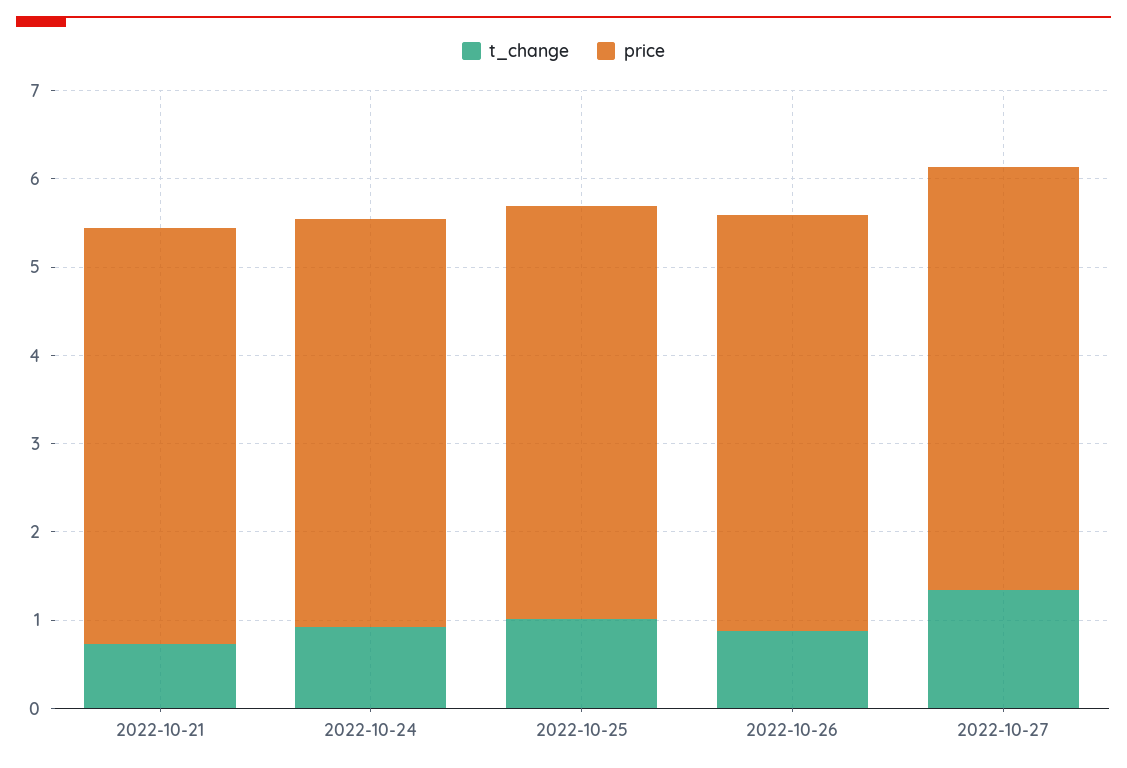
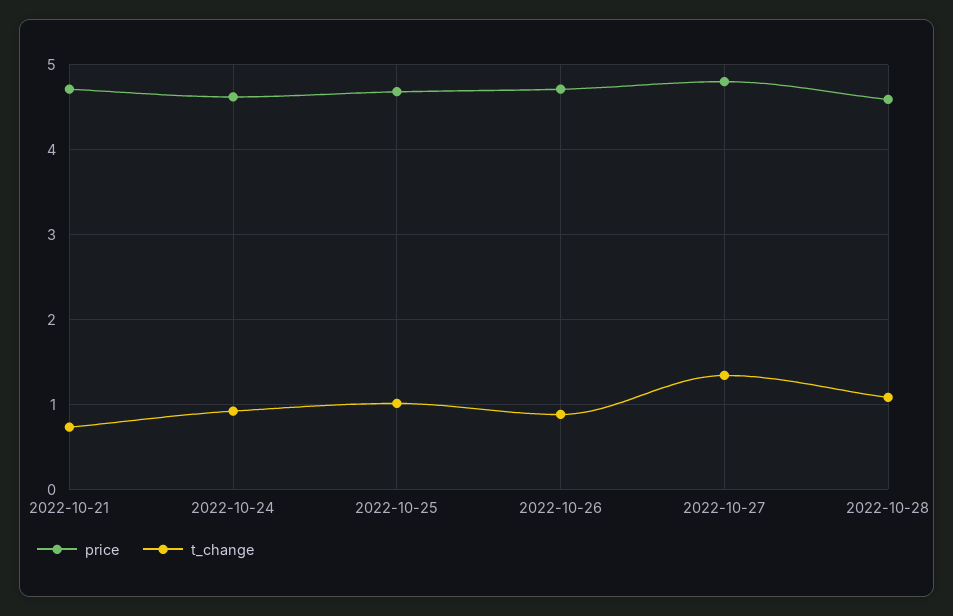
price, 2022-10-28: none -> 4.6
t_change, 2022-10-28: none -> 1.1

